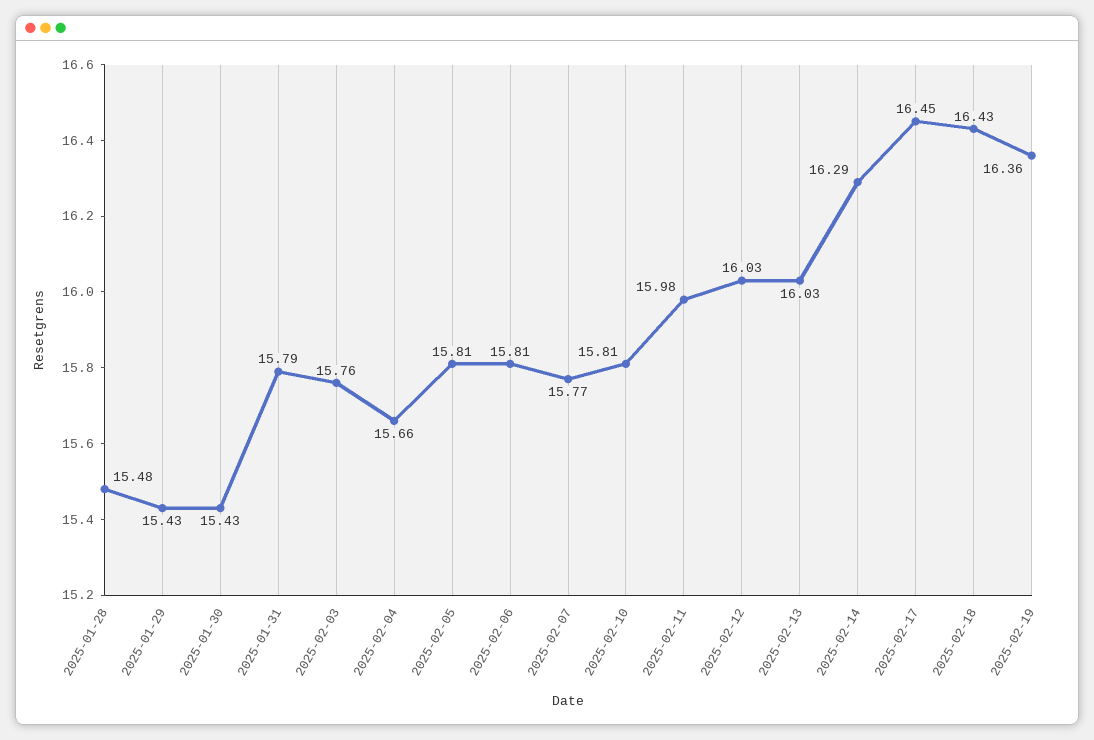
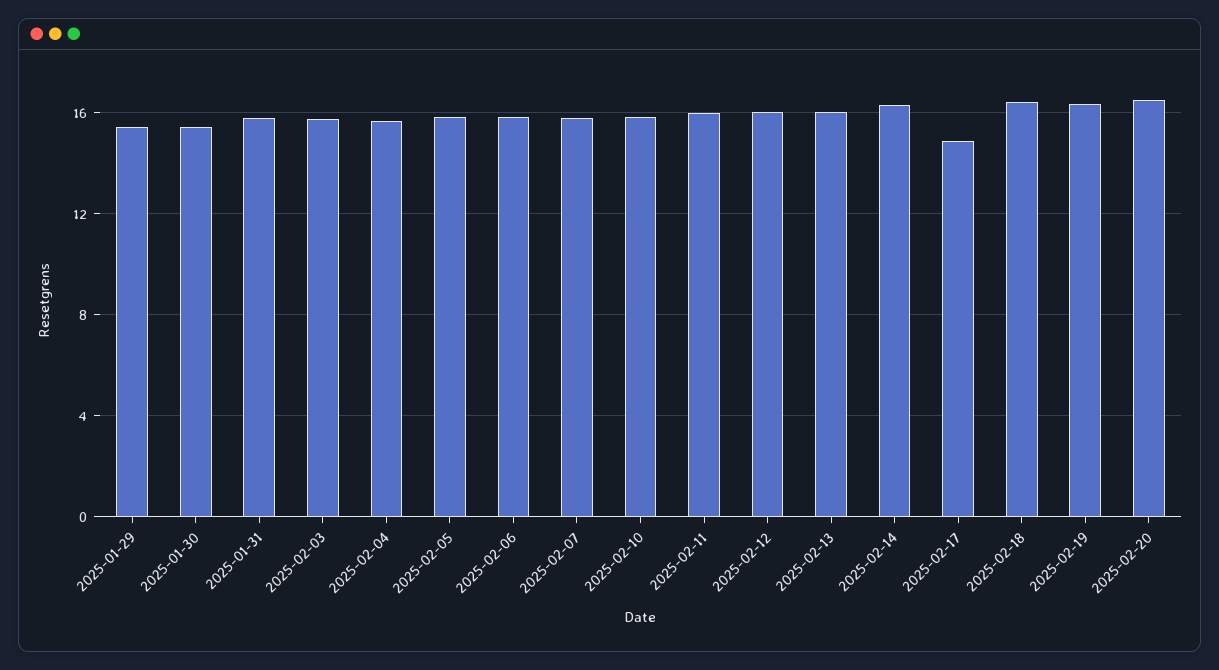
2025-01-28: 15.48 -> none
2025-02-17: 16.45 -> 15
2025-02-20: none -> 16.5

